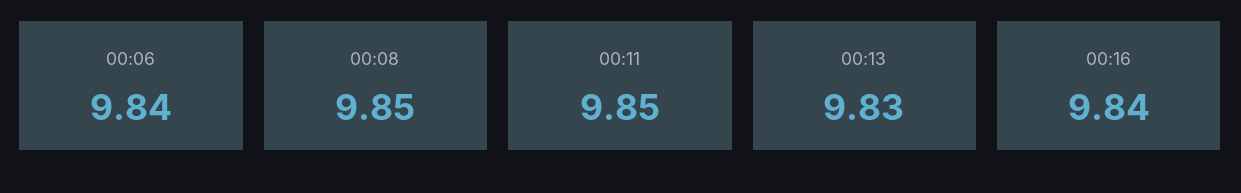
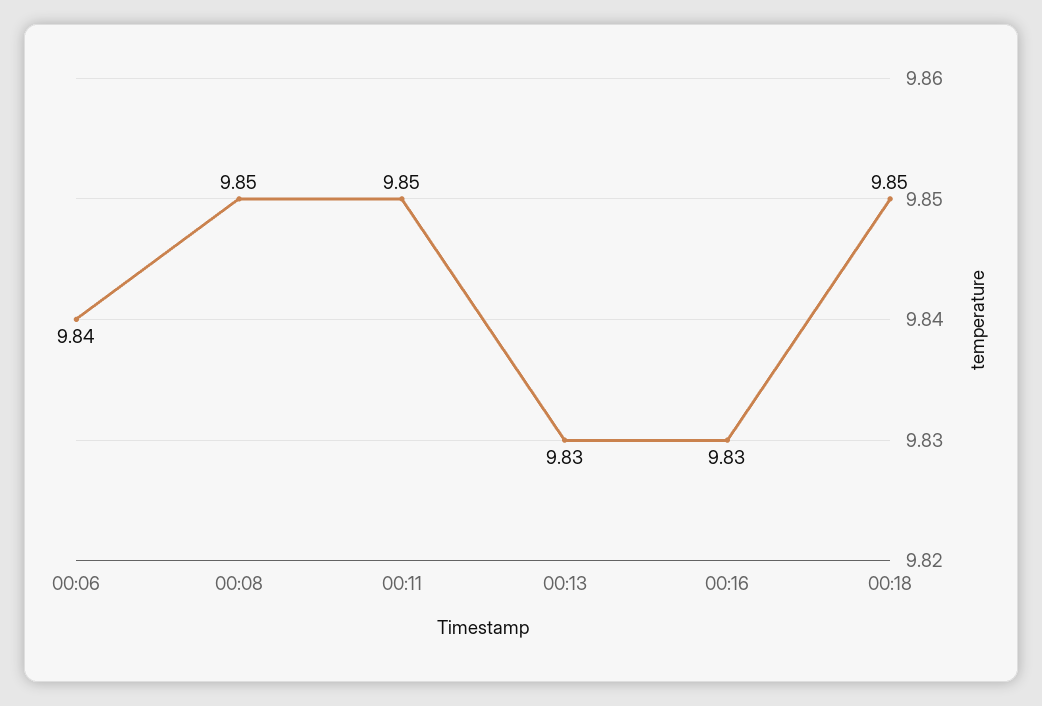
00:16: 9.84 -> 9.83
00:18: none -> 9.85

